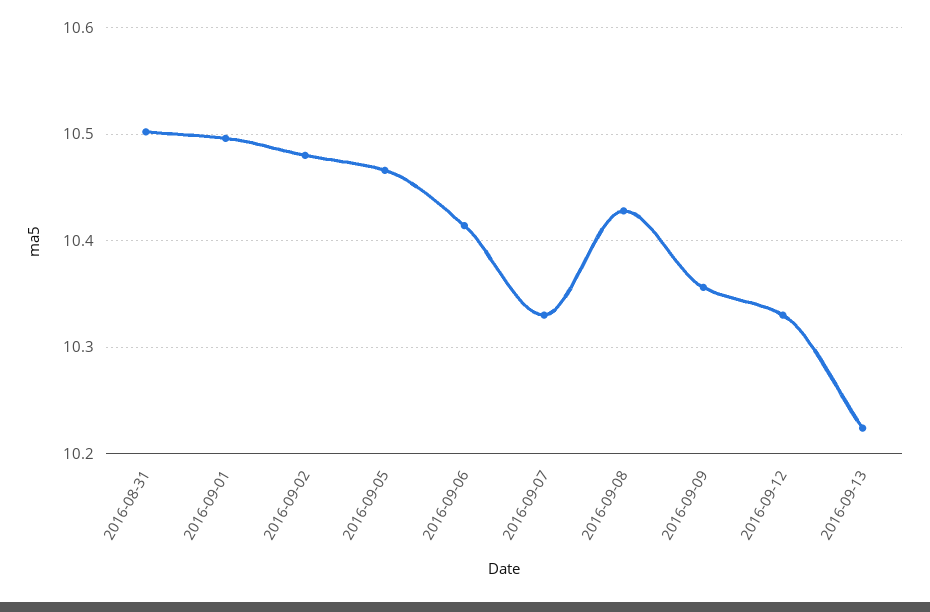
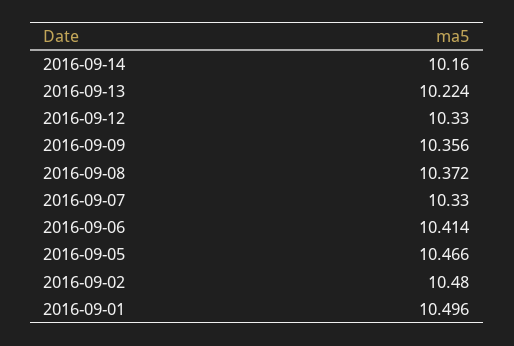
2016-08-31: 10.5 -> none
2016-09-08: 10.43 -> 10.372
2016-09-14: none -> 10.16

